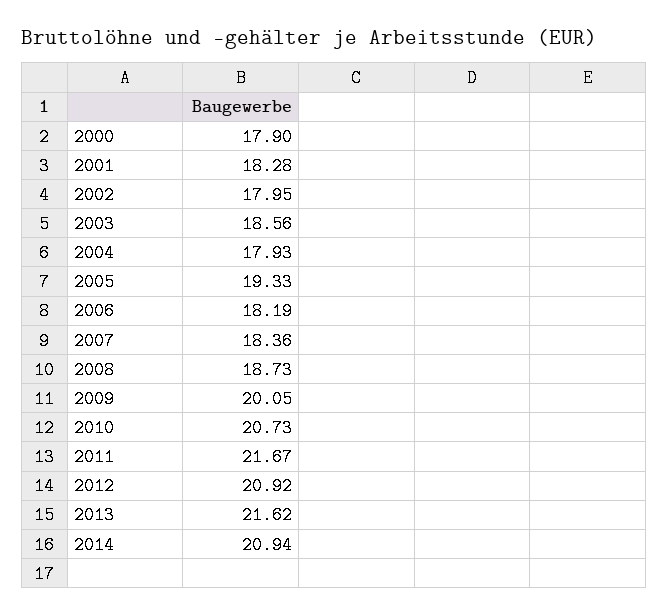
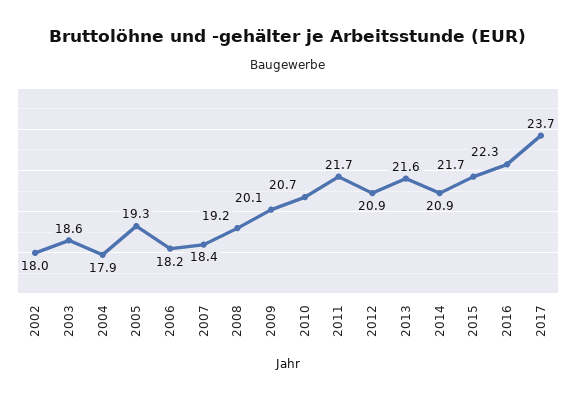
2000: 17.9 -> none
2001: 18.28 -> none
2008: 18.73 -> 19.2
2015: none -> 21.7
2016: none -> 22.3
2017: none -> 23.7

